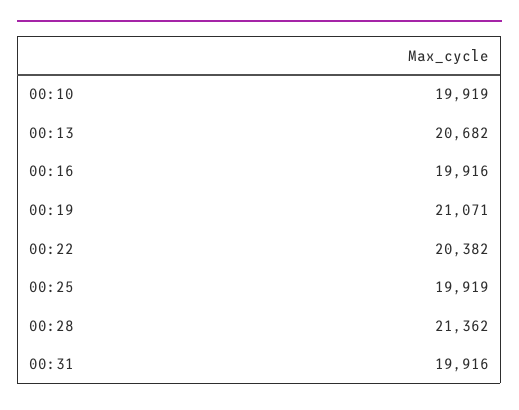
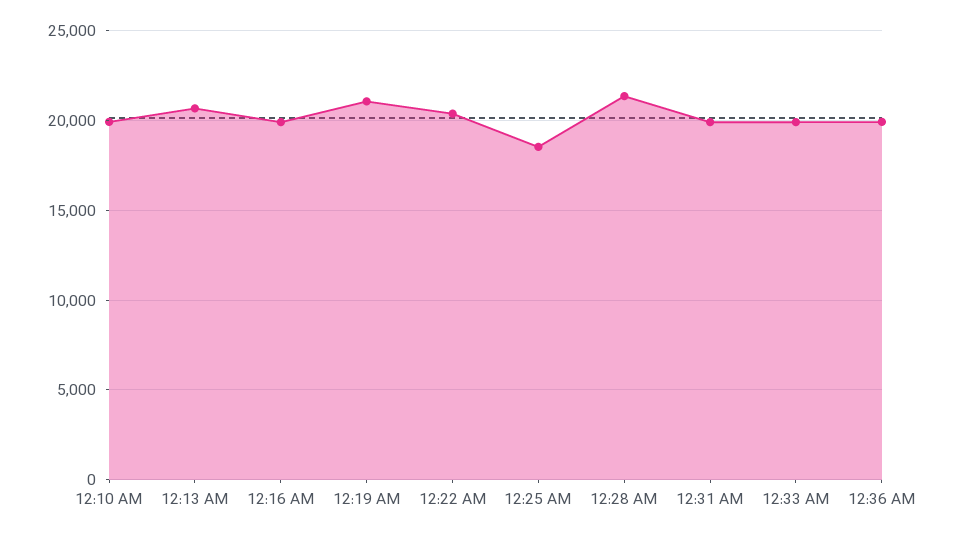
00:25: 19919 -> 18500
12:33 AM: none -> 20000
12:36 AM: none -> 20000

